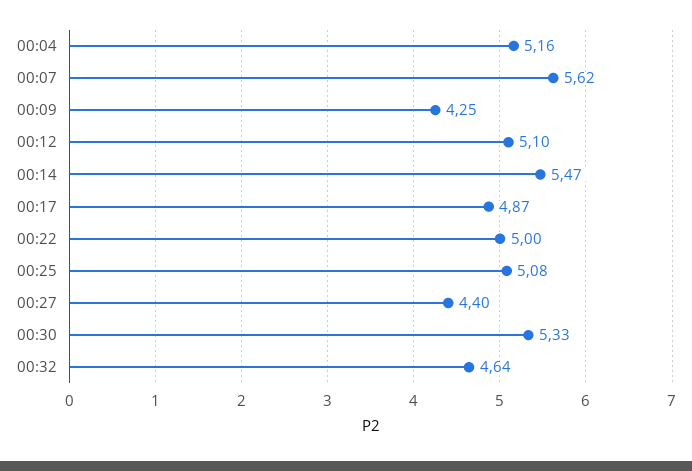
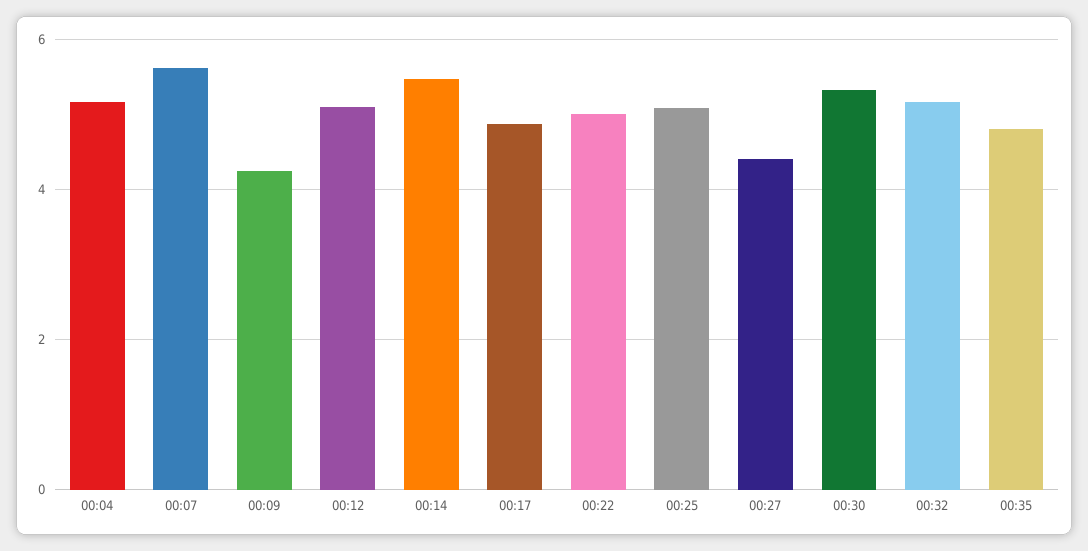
00:32: 4.64 -> 5.2
00:35: none -> 4.8

